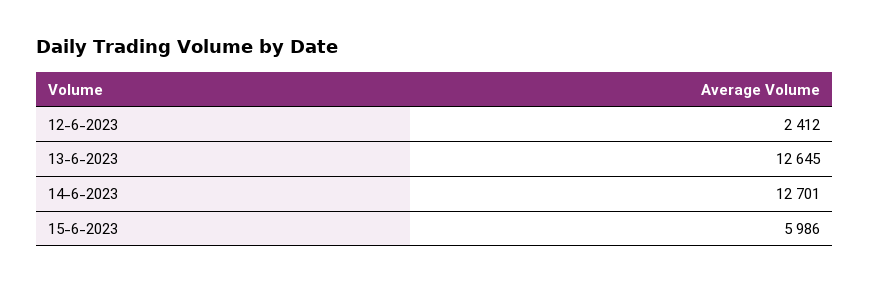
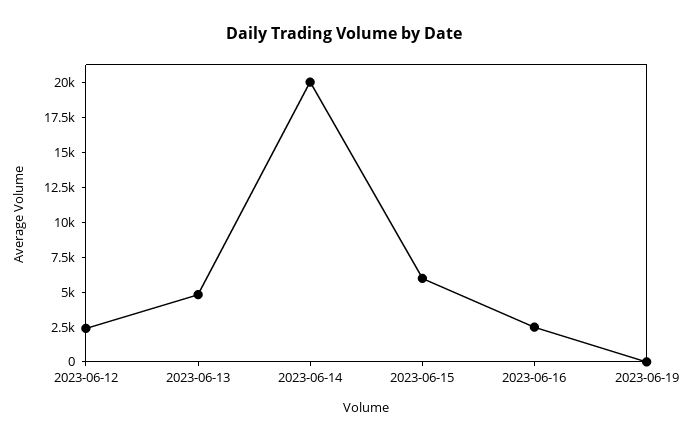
13-6-2023: 12645 -> 5000
14-6-2023: 12701 -> 20000
2023-06-16: none -> 2500
2023-06-19: none -> 0

